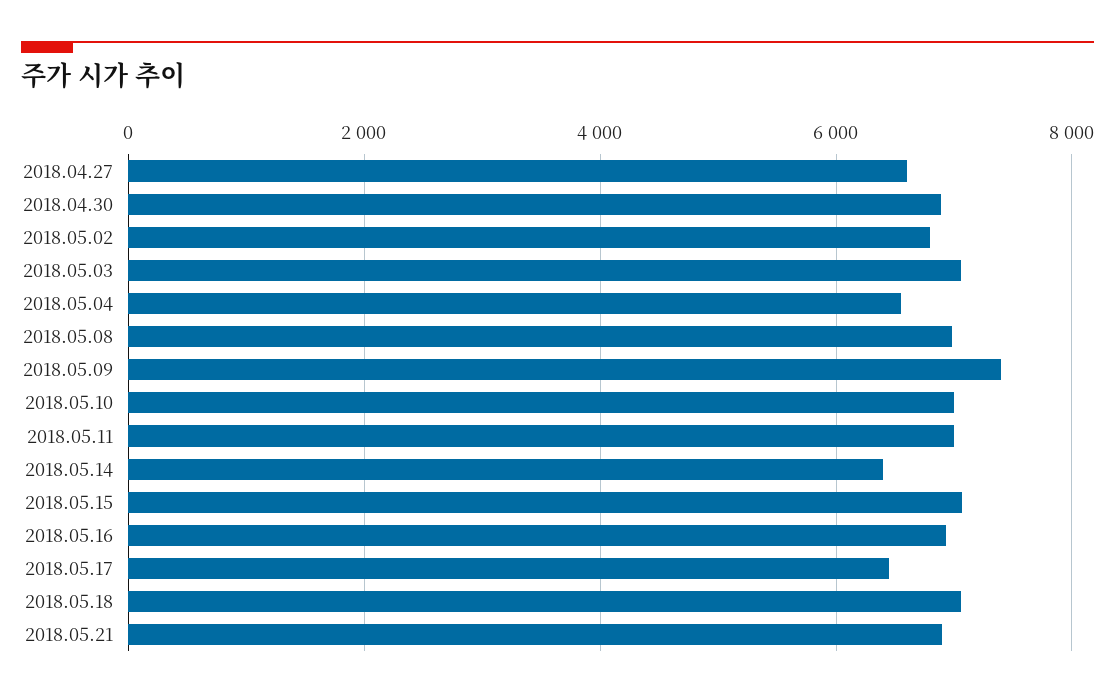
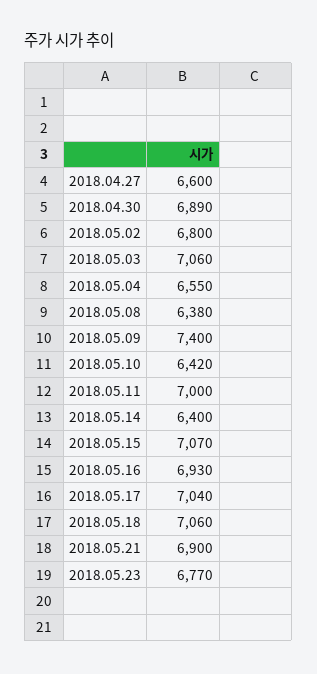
2018.05.08: 7000 -> 6380
2018.05.10: 7000 -> 6420
2018.05.17: 6400 -> 7040
2018.05.23: none -> 6770

